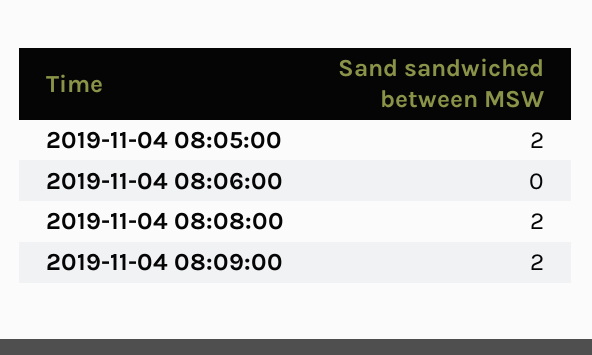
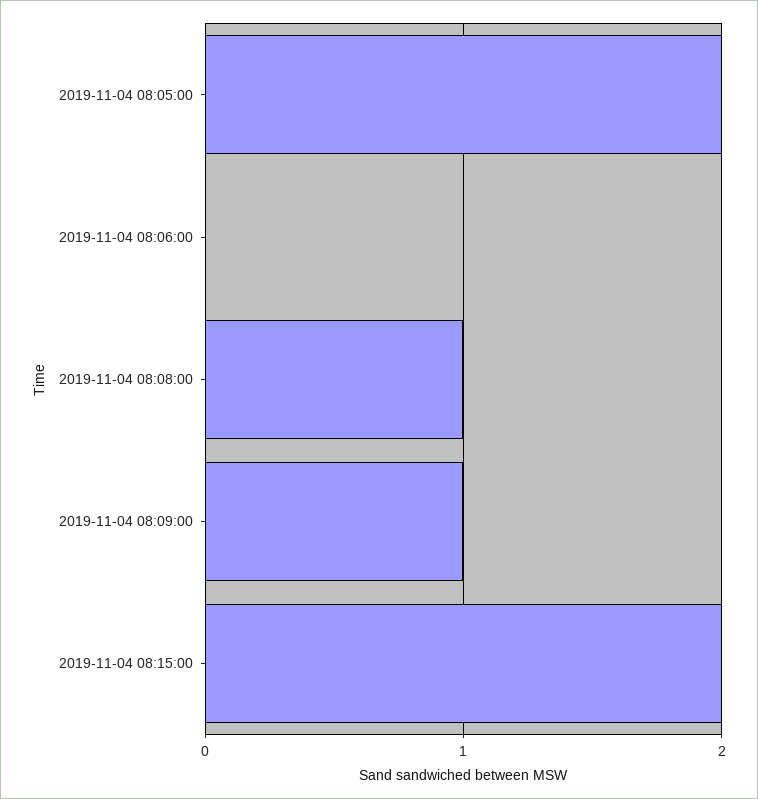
2019-11-04 08:08:00: 2 -> 1
2019-11-04 08:09:00: 2 -> 1
2019-11-04 08:15:00: none -> 2

